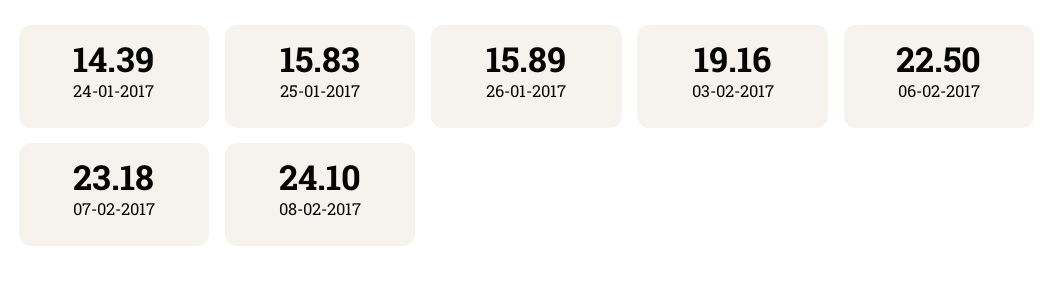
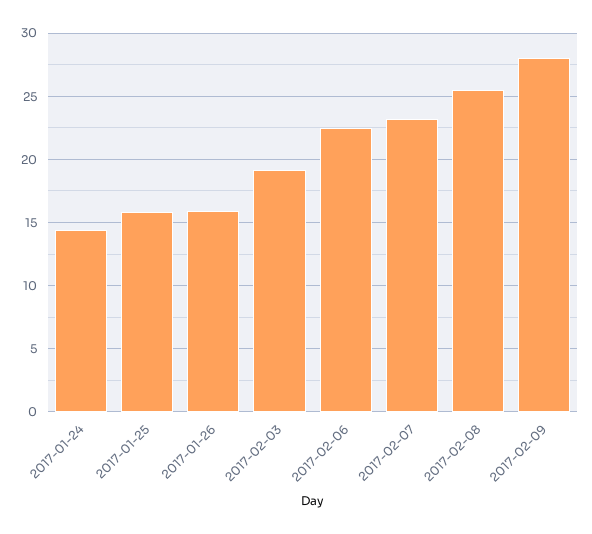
08-02-2017: 24.1 -> 25.5
2017-02-09: none -> 28

